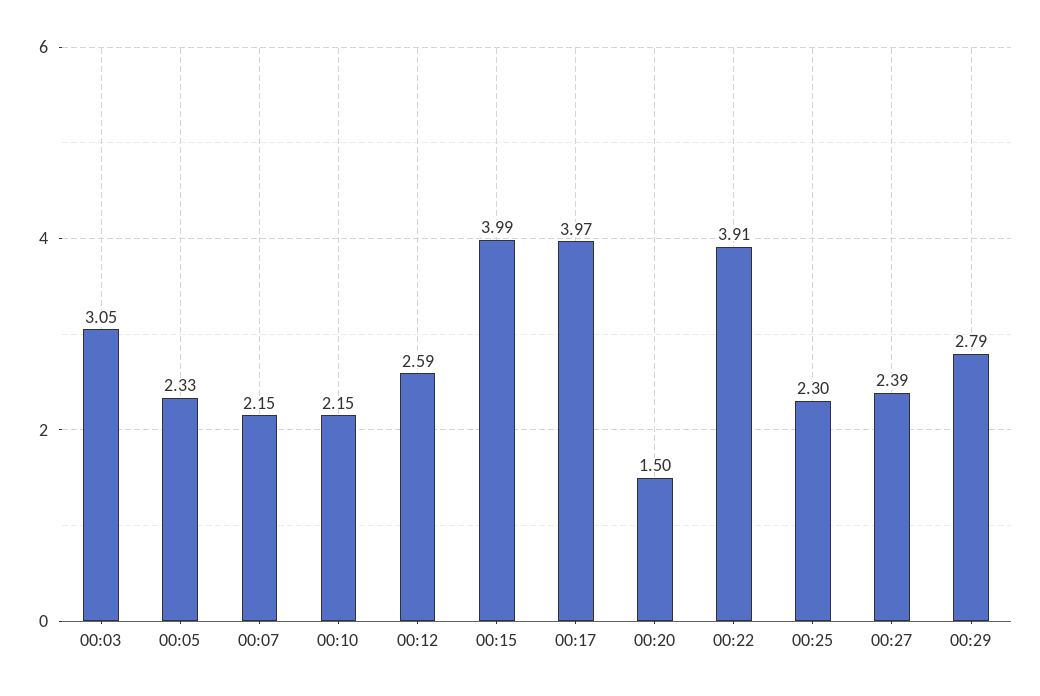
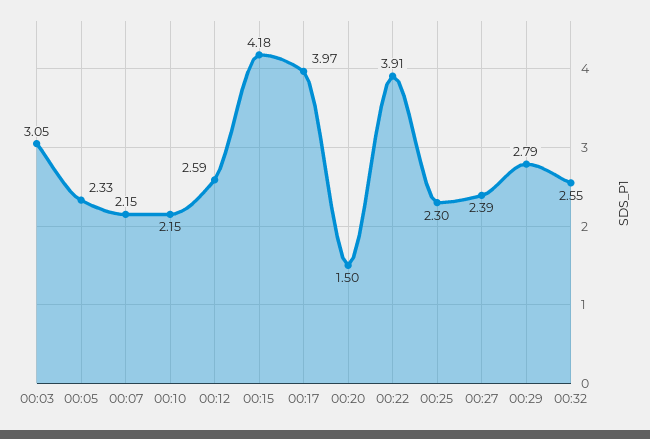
00:15: 3.99 -> 4.18
00:32: none -> 2.55

